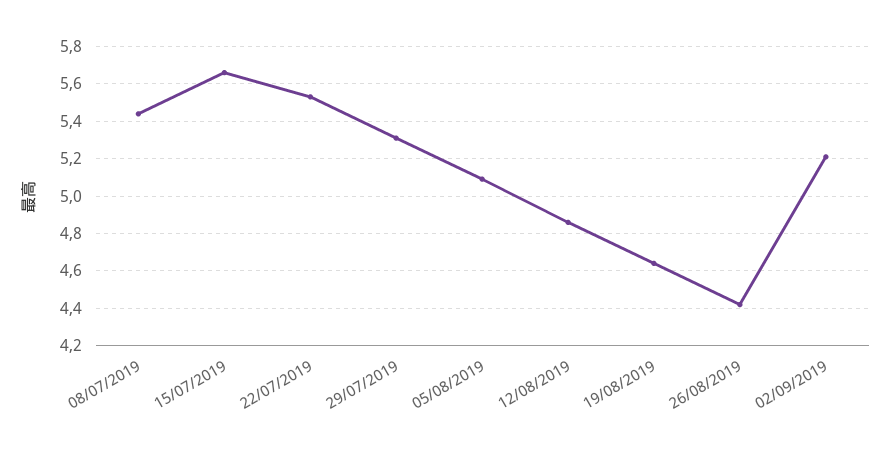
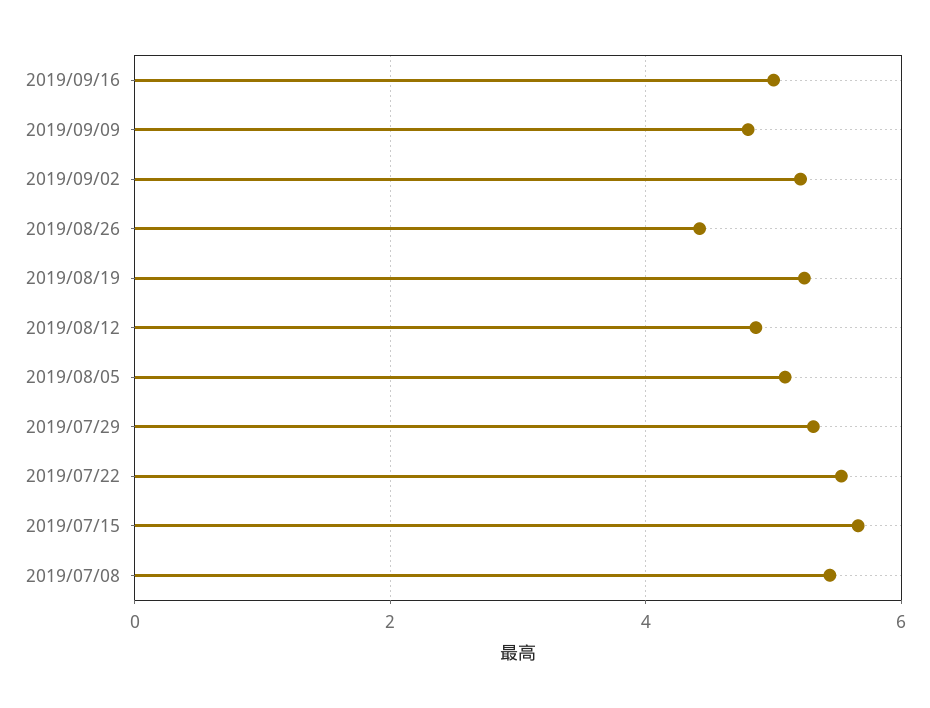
19/08/2019: 4.65 -> 5.2
2019/09/16: none -> 5
2019/09/09: none -> 4.8

